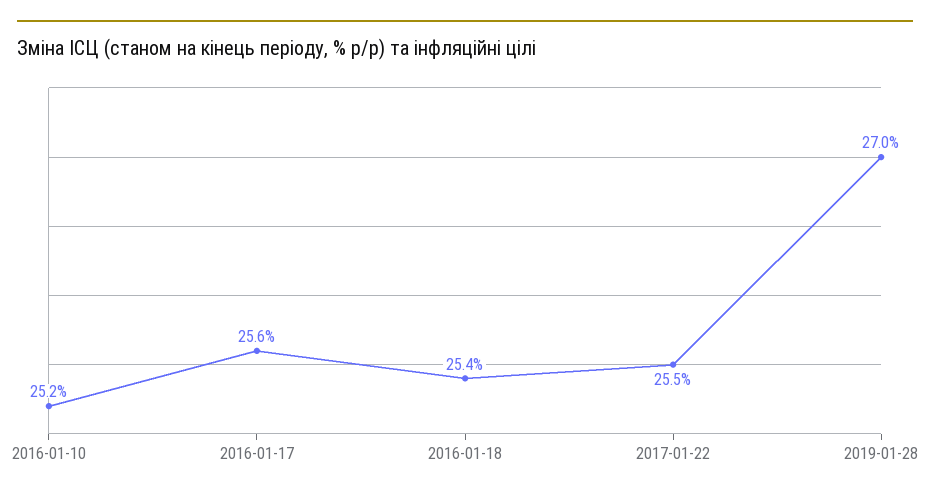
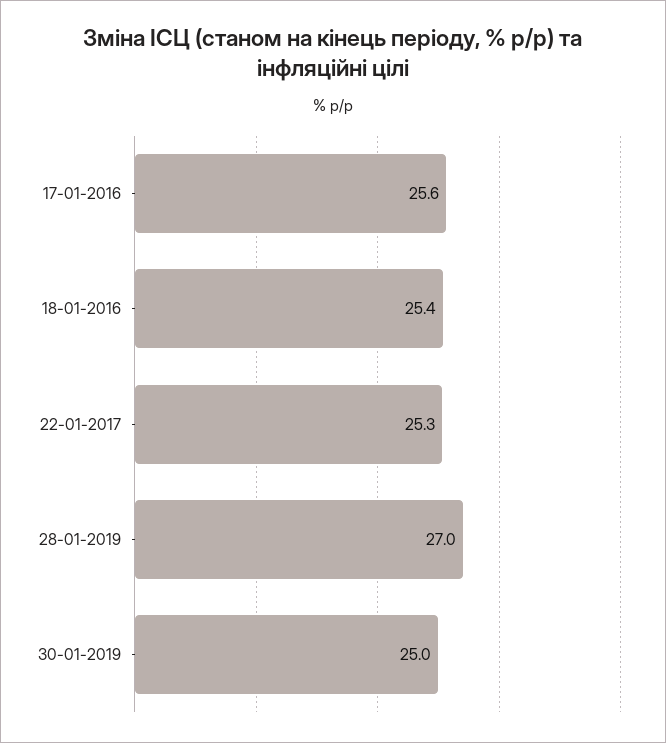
2016-01-10: 25.2 -> none
2017-01-22: 25.5 -> 25.3
30-01-2019: none -> 25

